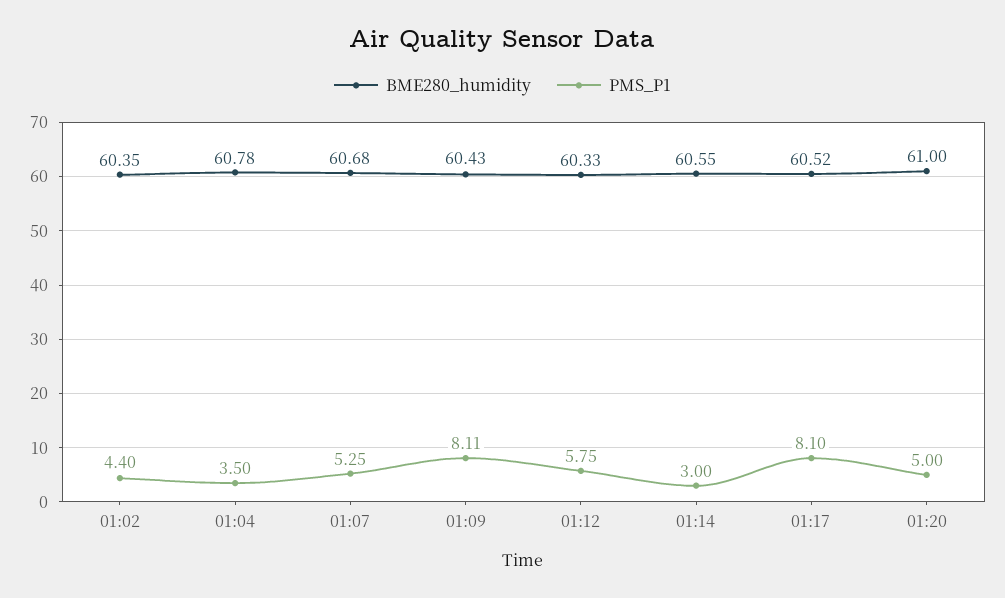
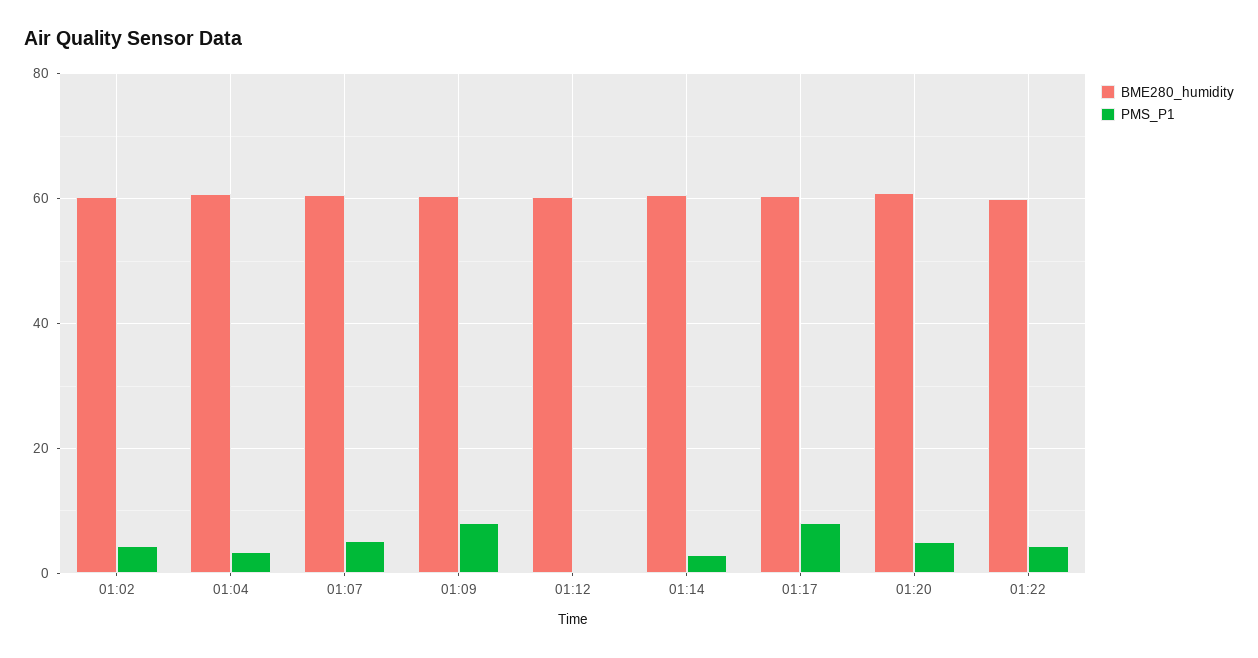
PMS_P1, 01:12: 5.75 -> 0
BME280_humidity, 01:22: none -> 60
PMS_P1, 01:22: none -> 4

